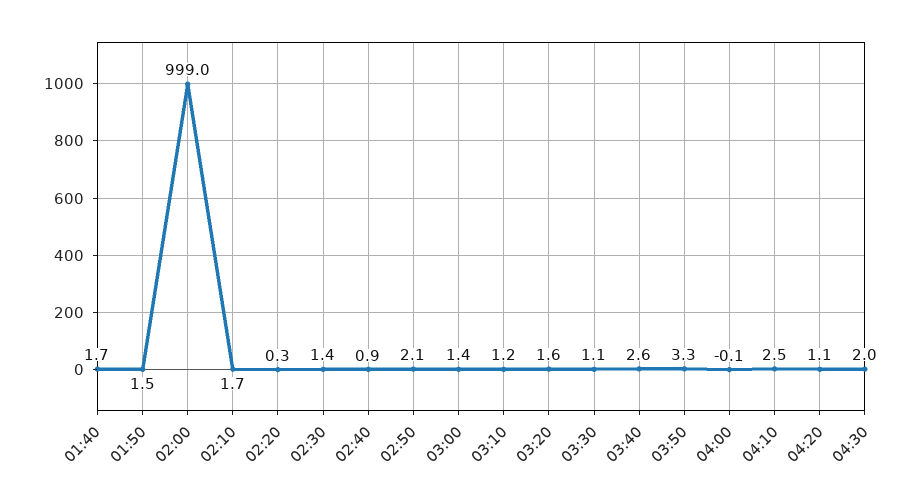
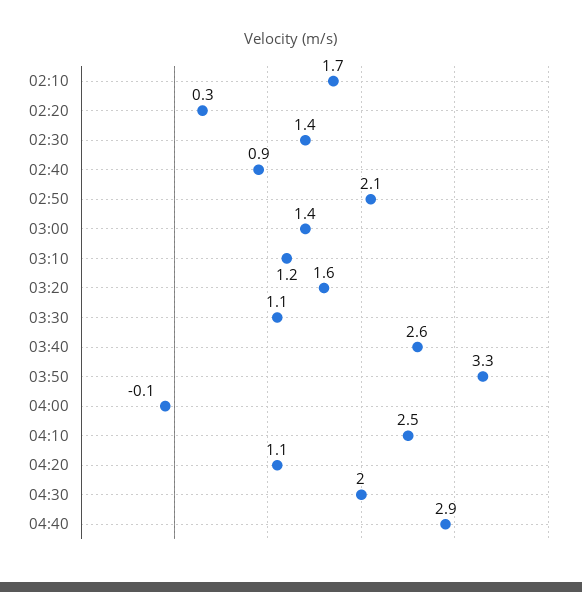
01:40: 1.7 -> none
01:50: 1.5 -> none
02:00: 999 -> none
04:40: none -> 2.9

